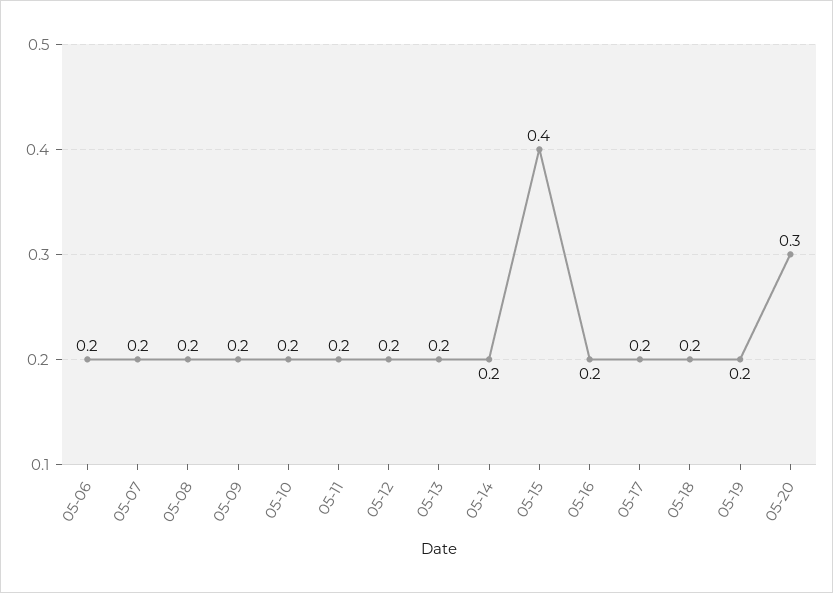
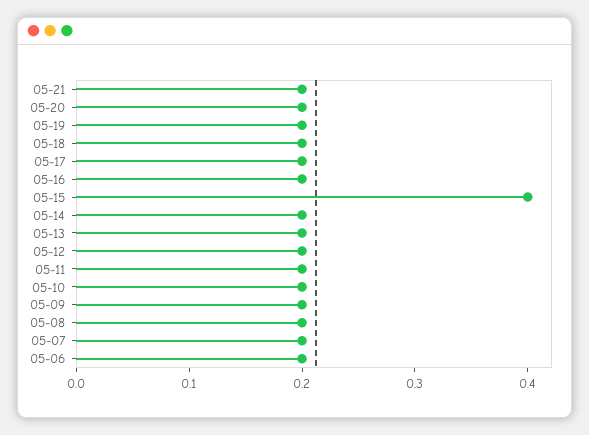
05-20: 0.3 -> 0.2
05-21: none -> 0.2

